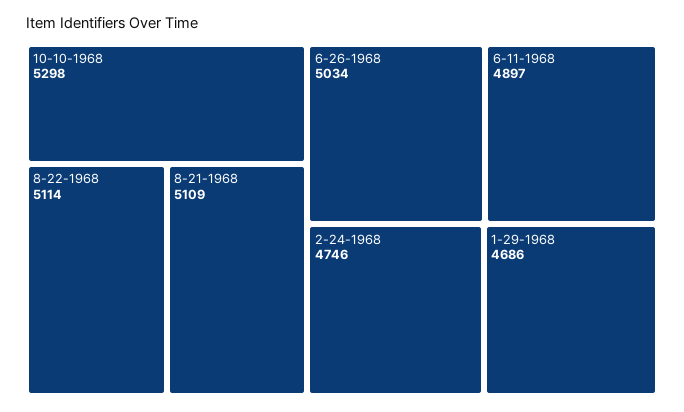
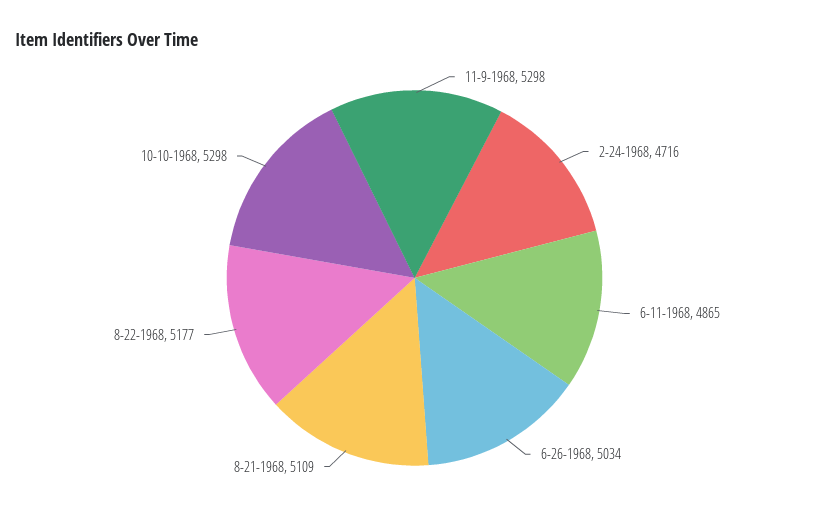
8-22-1968: 5114 -> 5177
6-11-1968: 4897 -> 4865
2-24-1968: 4746 -> 4716
1-29-1968: 4686 -> none
11-9-1968: none -> 5298

